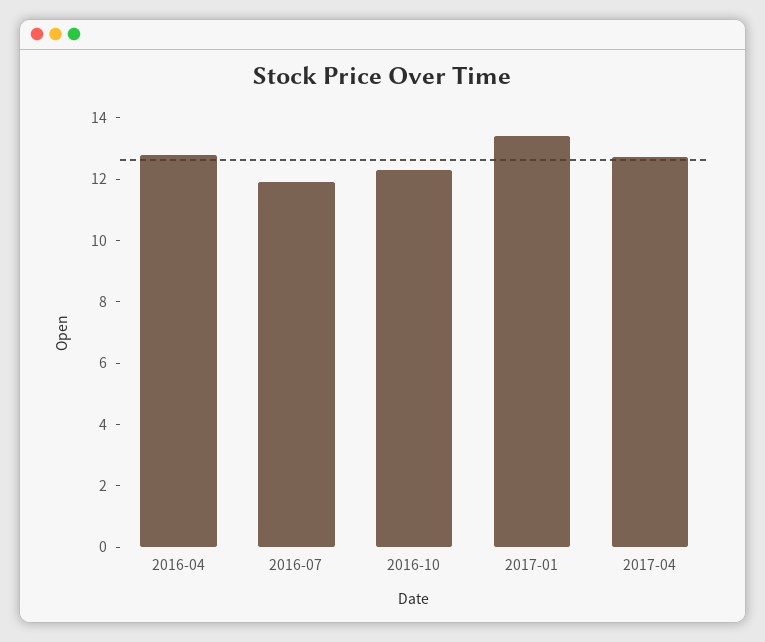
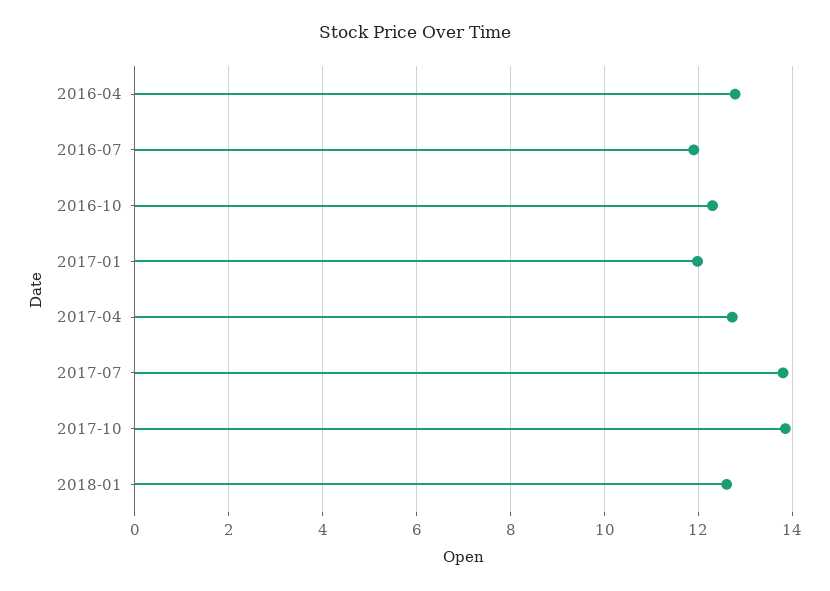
2017-01: 13.5 -> 12
2017-07: none -> 13.8
2017-10: none -> 13.8
2018-01: none -> 12.6

